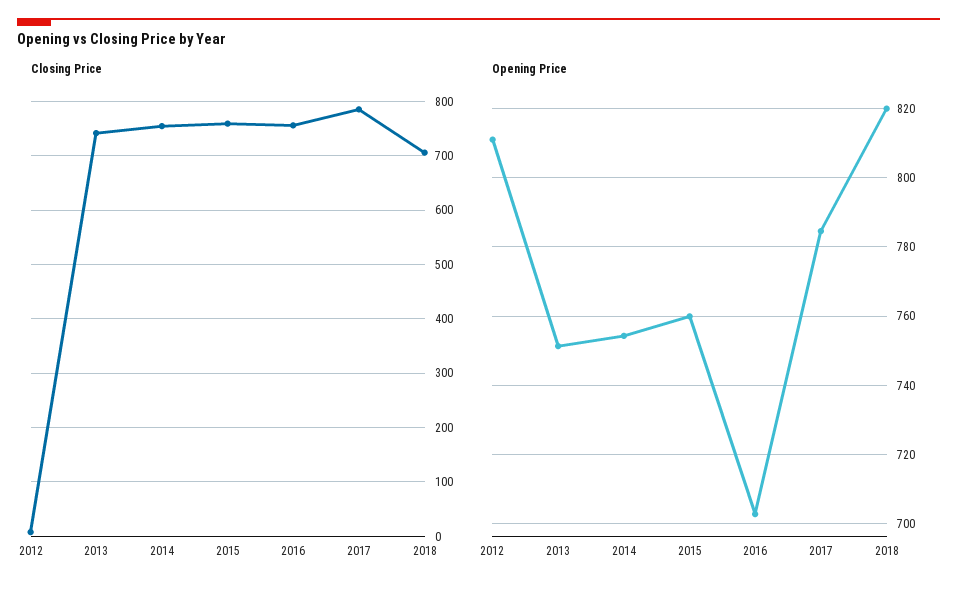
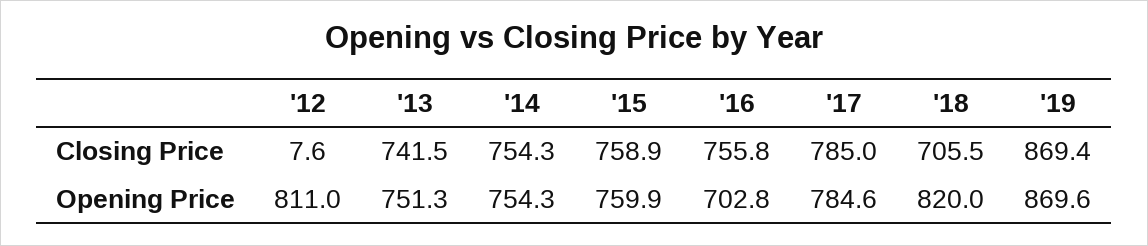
Closing Price, '19: none -> 869.4
Opening Price, '19: none -> 869.6

